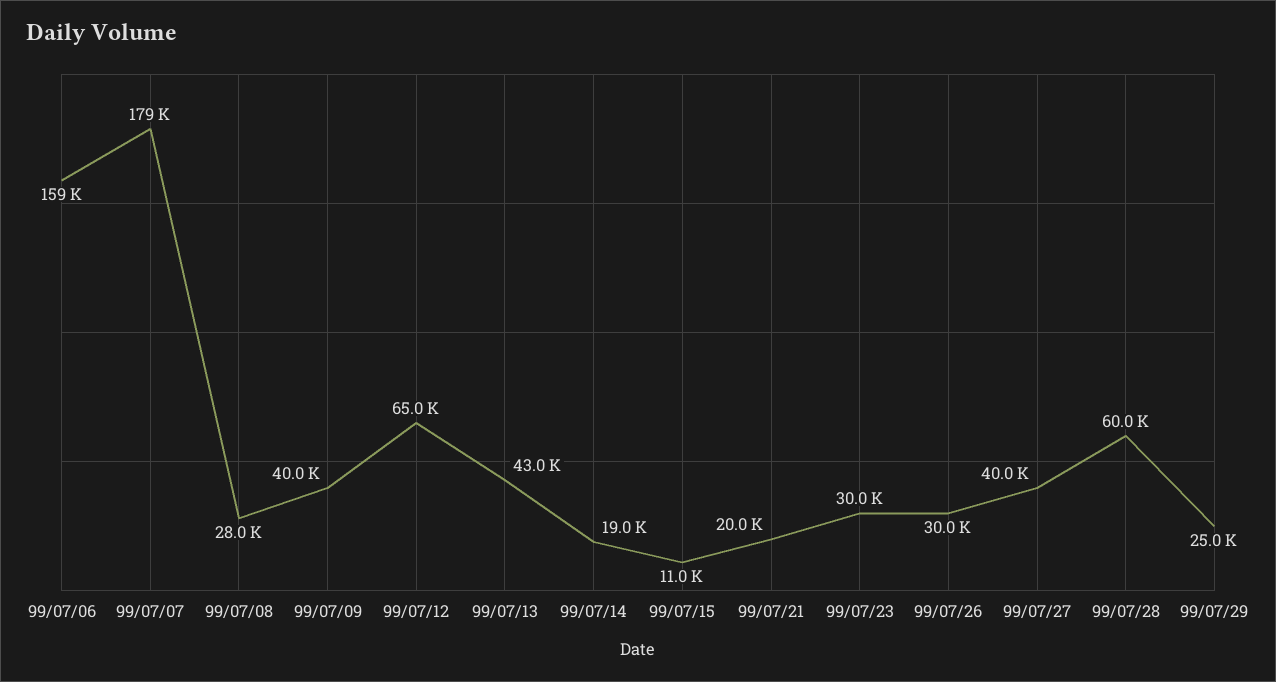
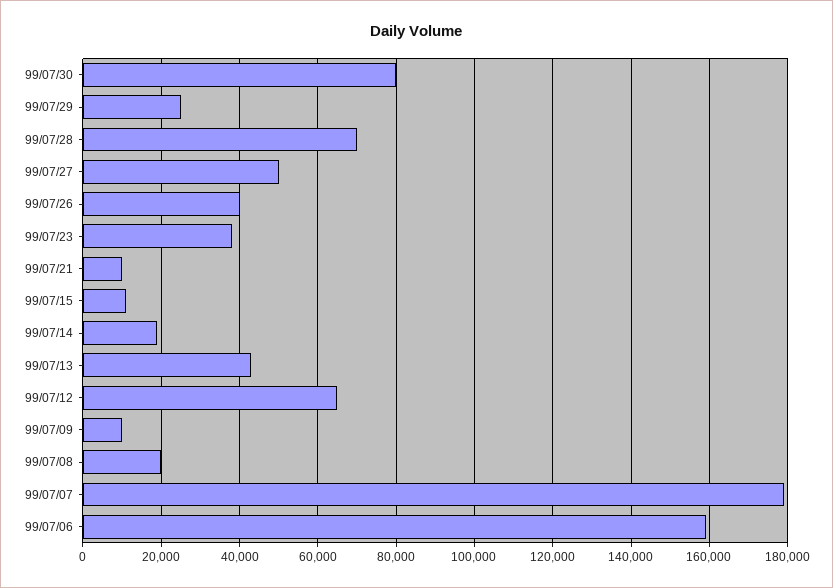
99/07/08: 28000 -> 20000
99/07/09: 40000 -> 10000
99/07/21: 20000 -> 10000
99/07/23: 30000 -> 38000
99/07/26: 30000 -> 40000
99/07/27: 40000 -> 50000
99/07/28: 60000 -> 70000
99/07/30: none -> 80000

